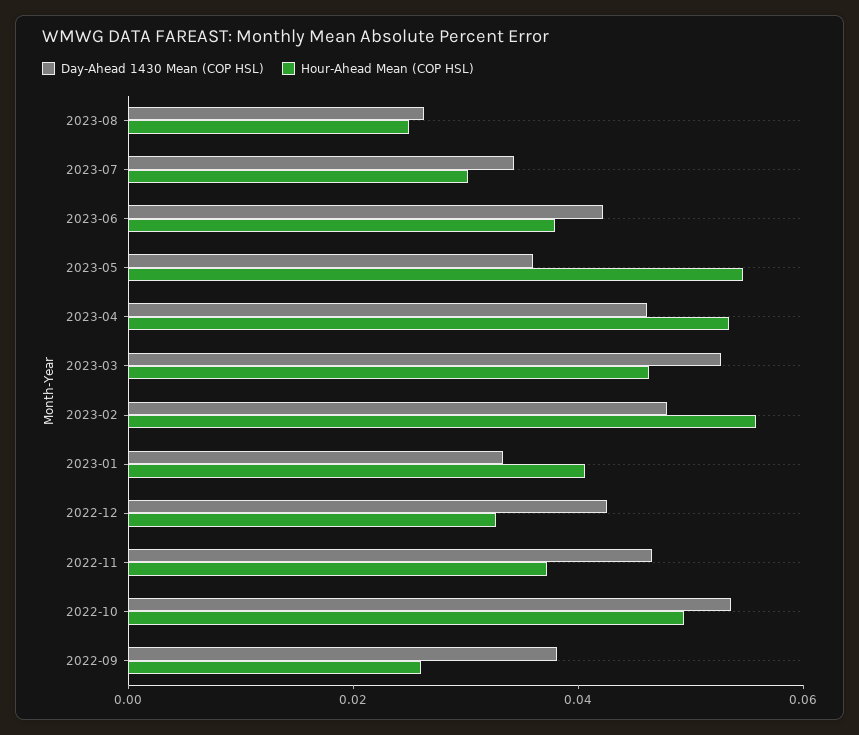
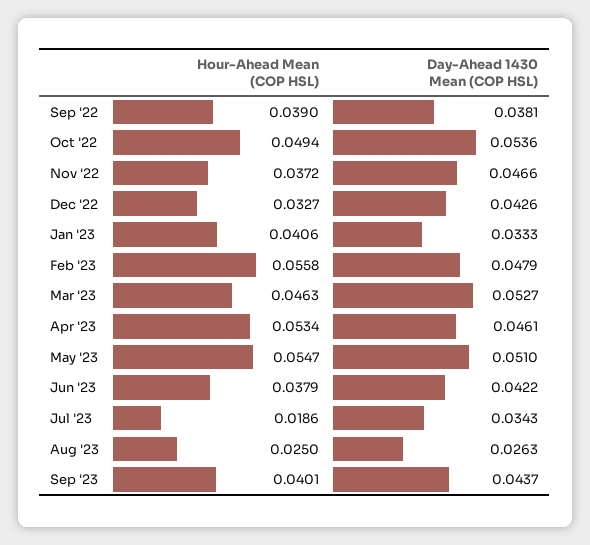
Hour-Ahead Mean (COP HSL), 2023-07: 0.03 -> 0.0186
Day-Ahead 1430 Mean (COP HSL), 2023-05: 0.035 -> 0.051
Hour-Ahead Mean (COP HSL), 2022-09: 0.025 -> 0.039
Hour-Ahead Mean (COP HSL), Sep '23: none -> 0.0401
Day-Ahead 1430 Mean (COP HSL), Sep '23: none -> 0.0437

